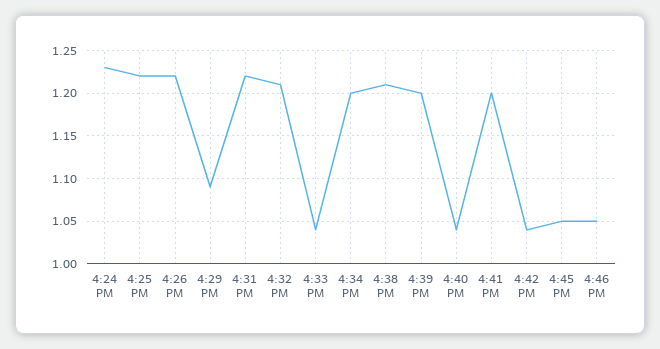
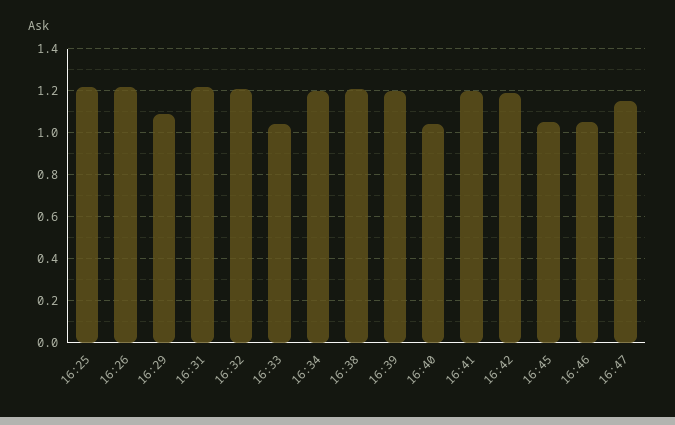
4:24 PM: 1.23 -> none
4:42 PM: 1.04 -> 1.2
16:47: none -> 1.15

